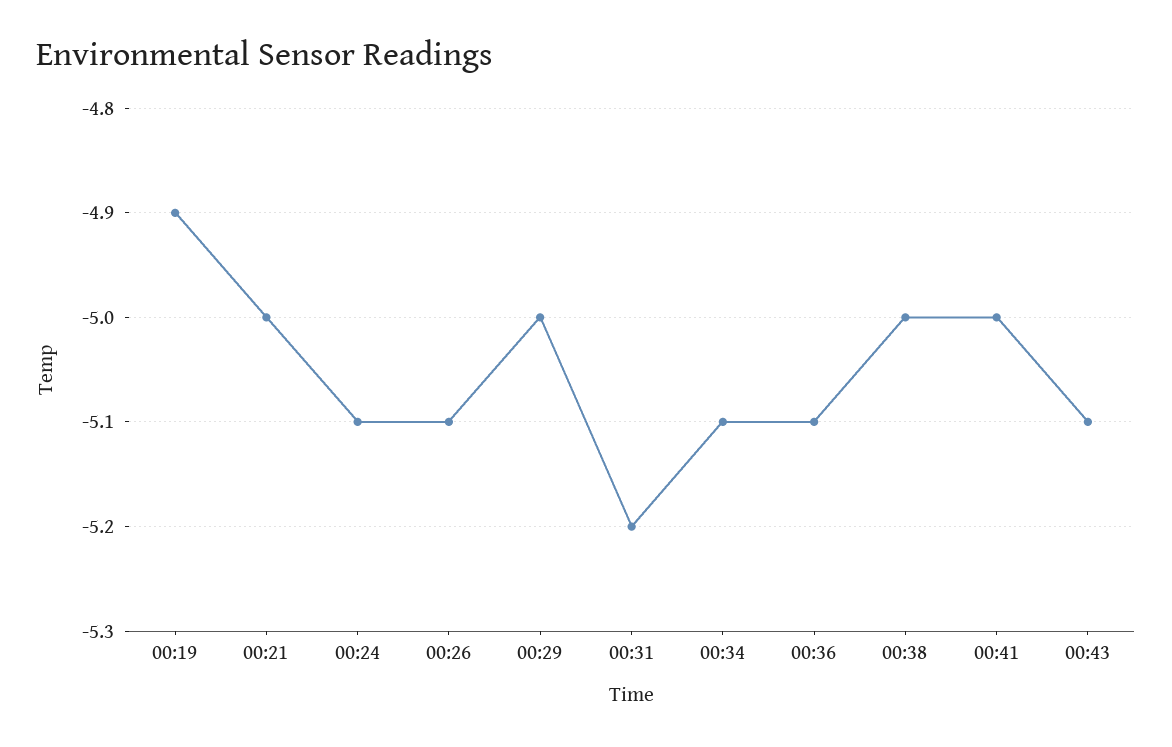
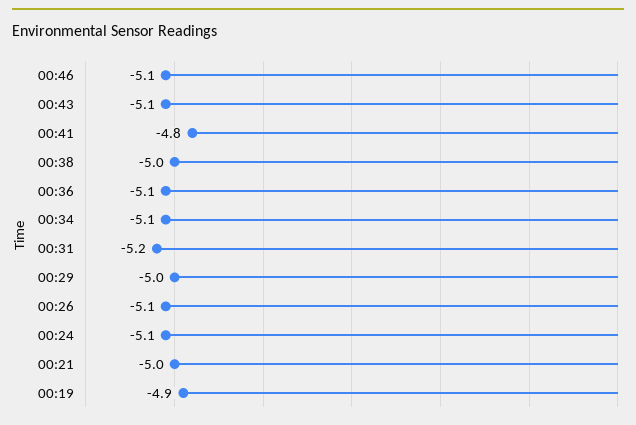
00:41: -5 -> -4.8
00:46: none -> -5.1

